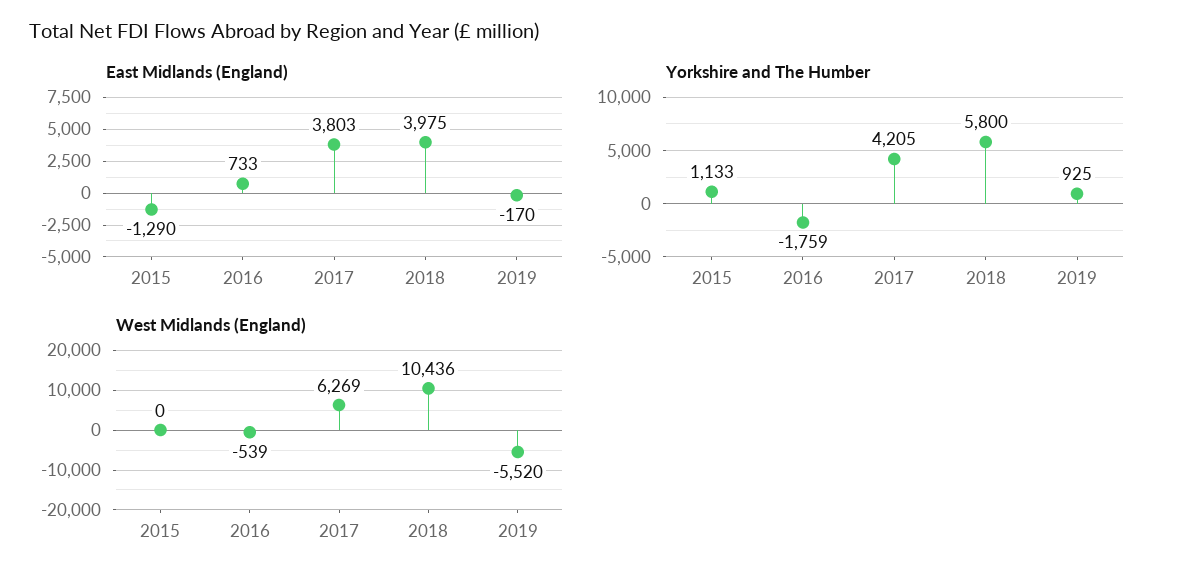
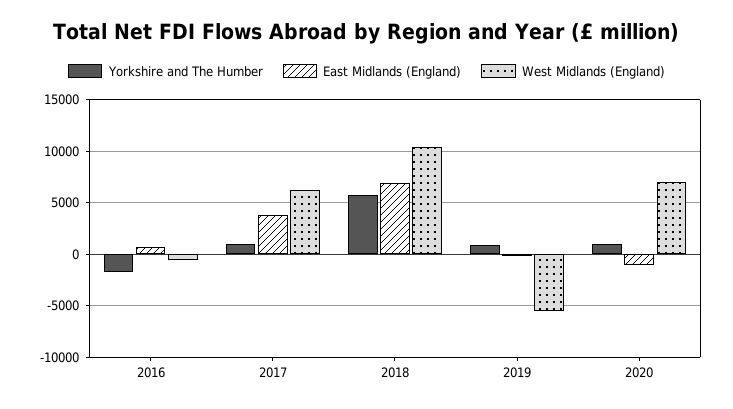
East Midlands (England), 2015: -1290 -> none
East Midlands (England), 2018: 3975 -> 7000
Yorkshire and The Humber, 2015: 1133 -> none
Yorkshire and The Humber, 2017: 4205 -> 1000
West Midlands (England), 2015: 0 -> none
Yorkshire and The Humber, 2020: none -> 1000
East Midlands (England), 2020: none -> -1000
West Midlands (England), 2020: none -> 7000

